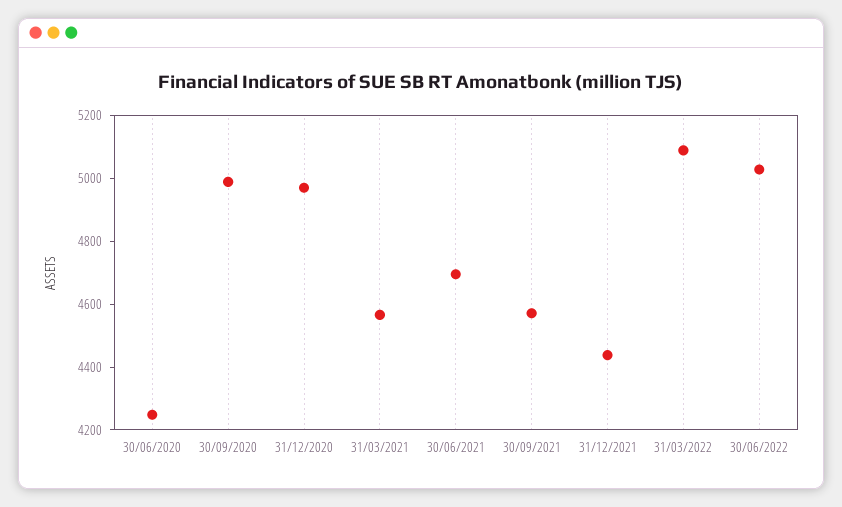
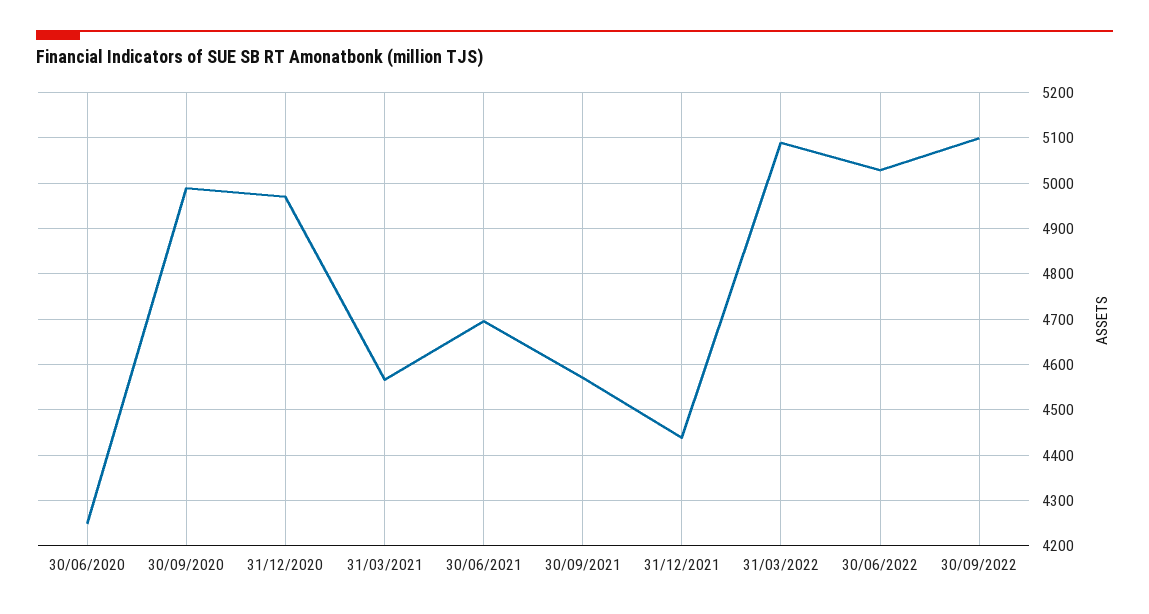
30/09/2022: none -> 5100

